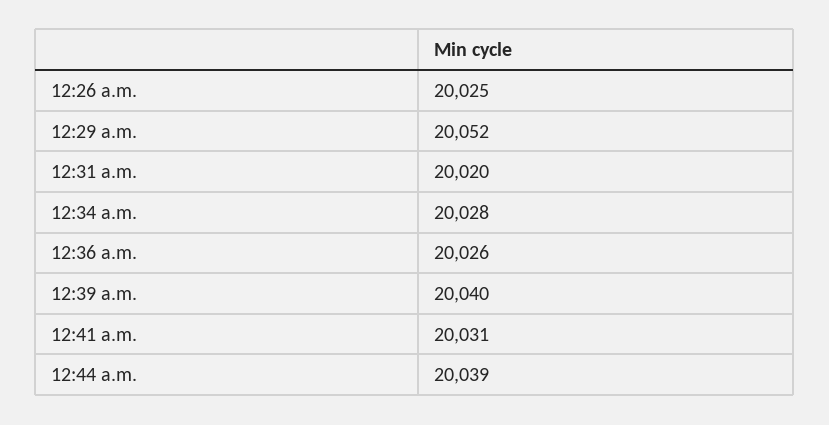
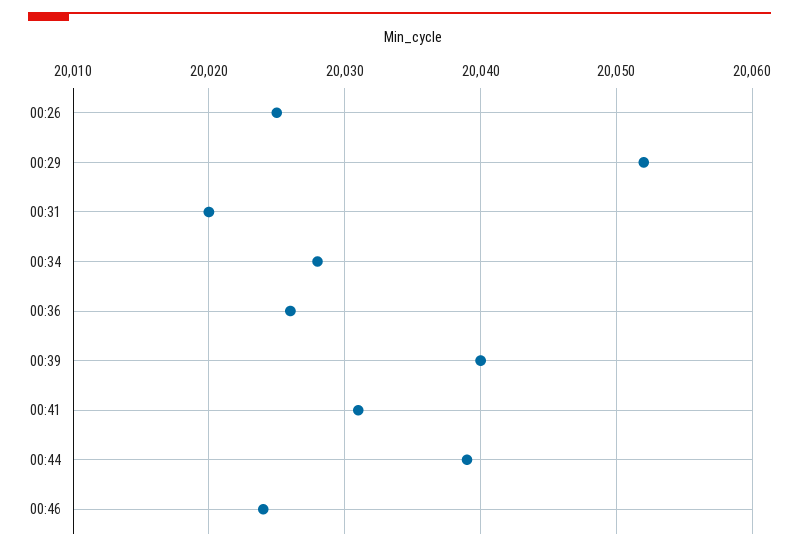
00:46: none -> 20024

